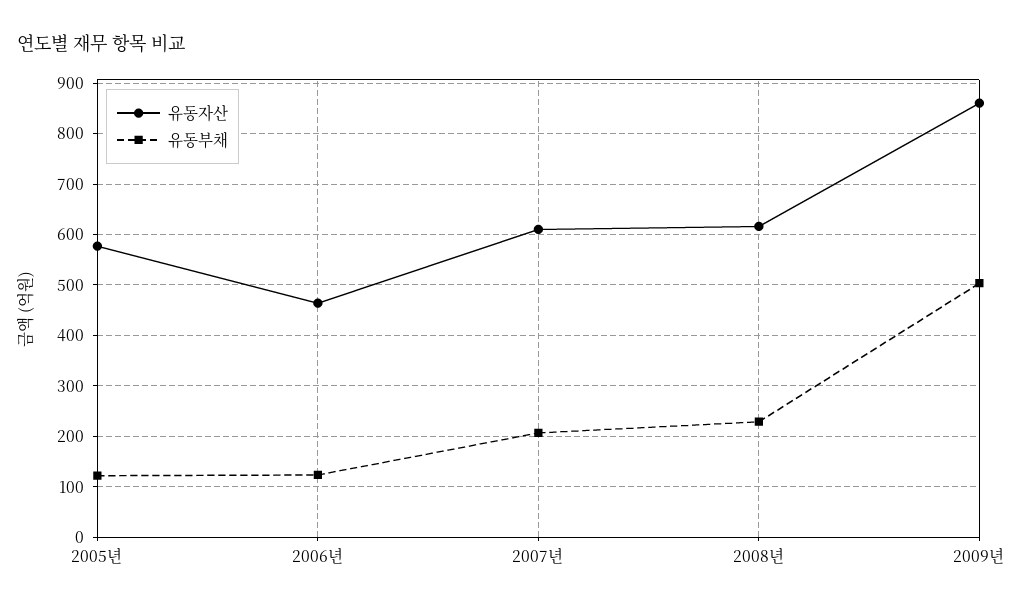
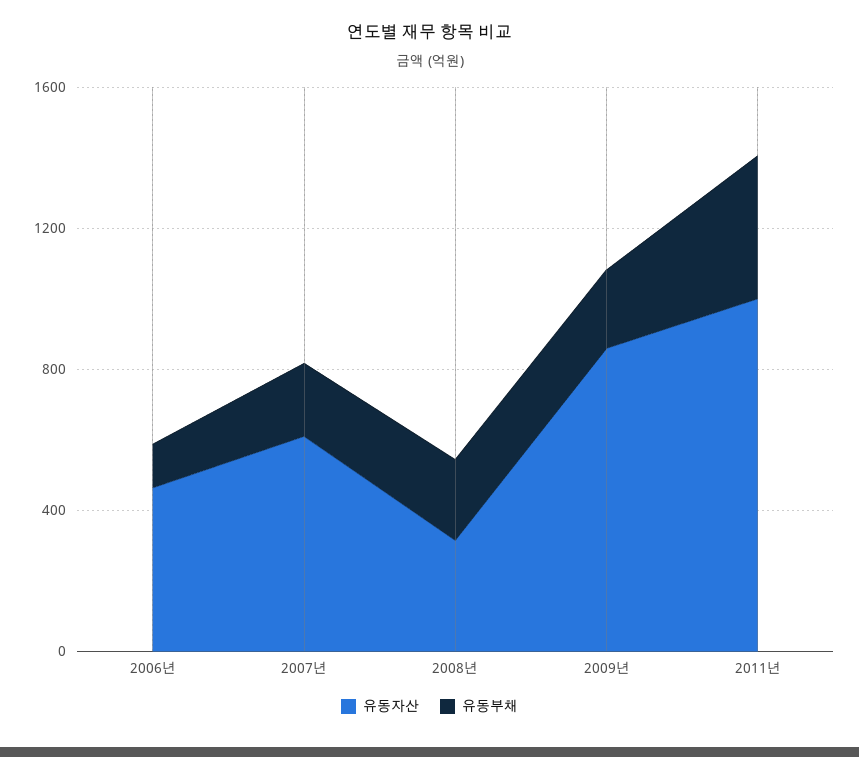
유동자산, 2005년: 580 -> none
유동부채, 2005년: 120 -> none
유동자산, 2008년: 620 -> 300
유동부채, 2009년: 500 -> 200
유동자산, 2011년: none -> 1000
유동부채, 2011년: none -> 400

